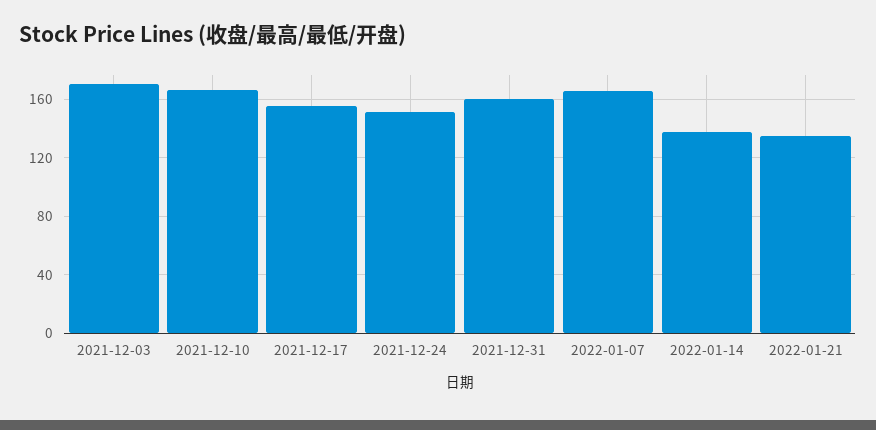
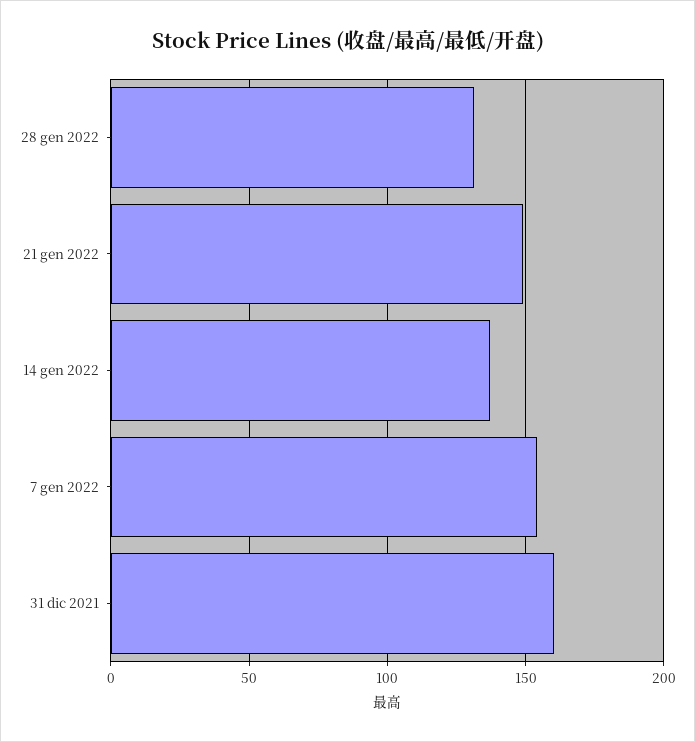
2021-12-03: 170 -> none
2021-12-10: 165 -> none
2021-12-17: 155 -> none
2021-12-24: 150 -> none
2022-01-07: 165 -> 155
2022-01-21: 135 -> 150
28 gen 2022: none -> 130

